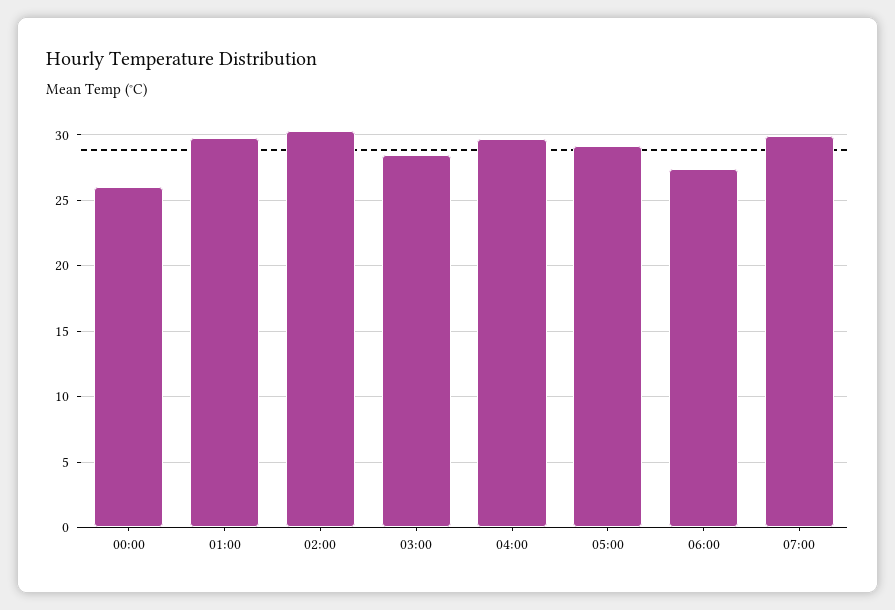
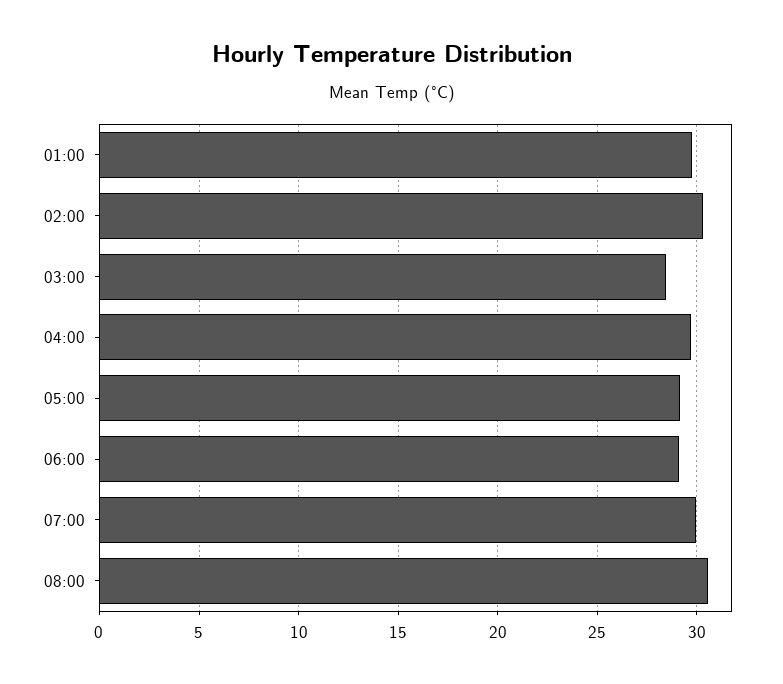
00:00: 26 -> none
06:00: 27.5 -> 29
08:00: none -> 30.5

